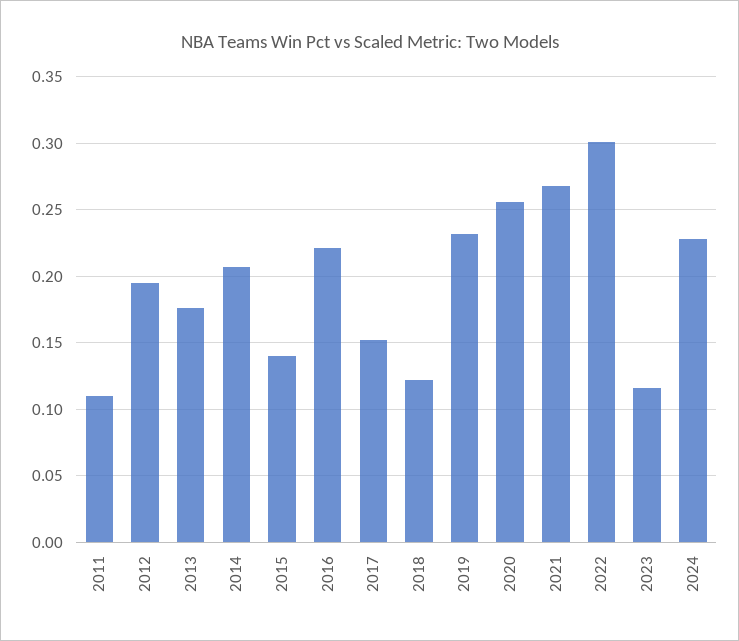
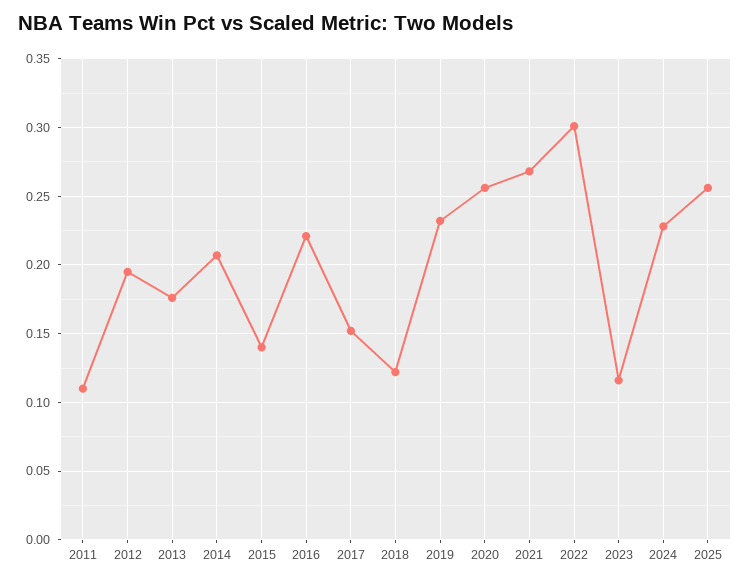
2025: none -> 0.255

